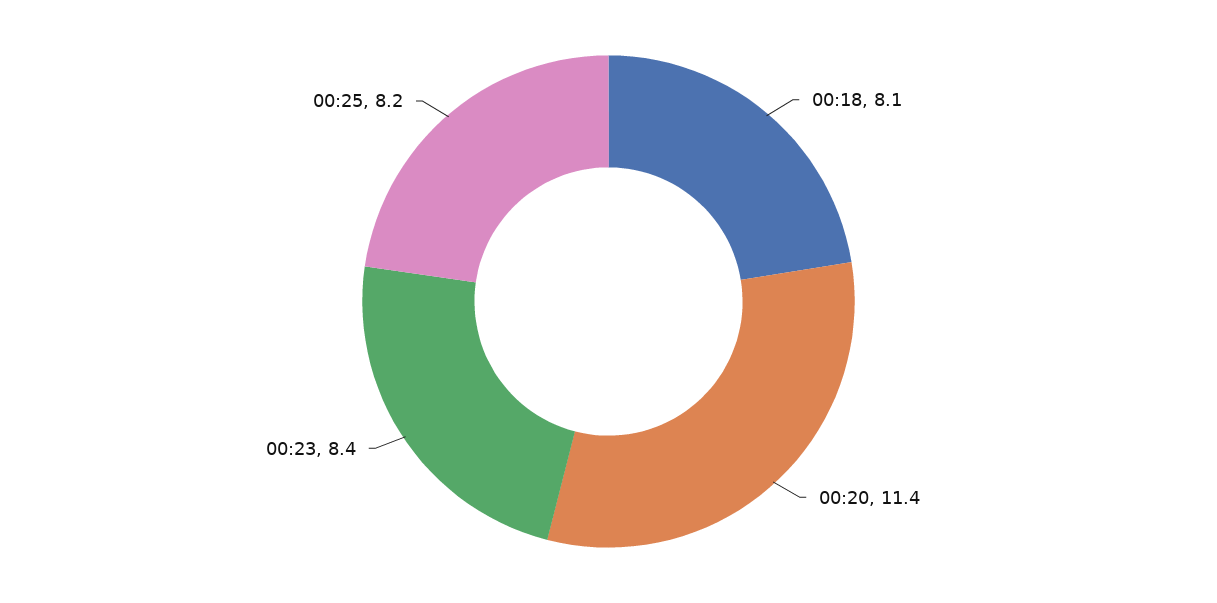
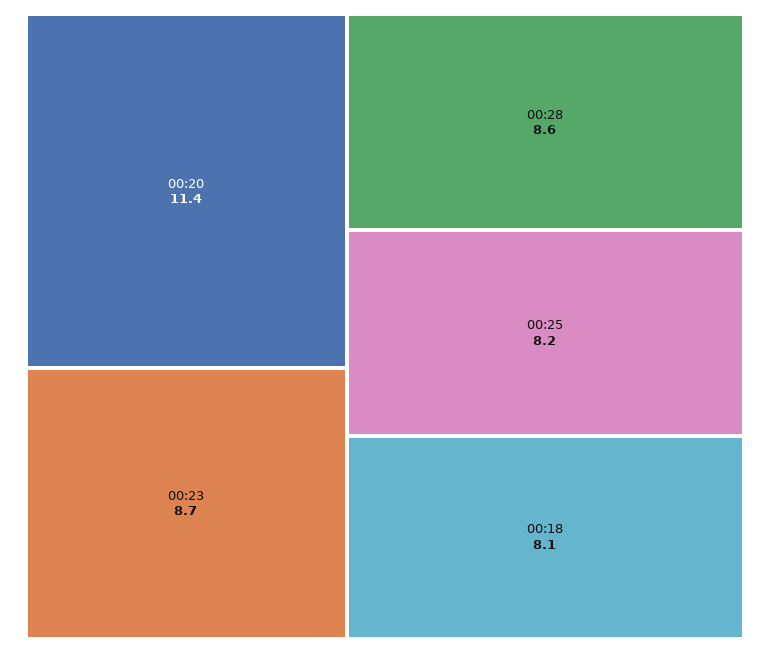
00:23: 8.4 -> 8.7
00:28: none -> 8.6

